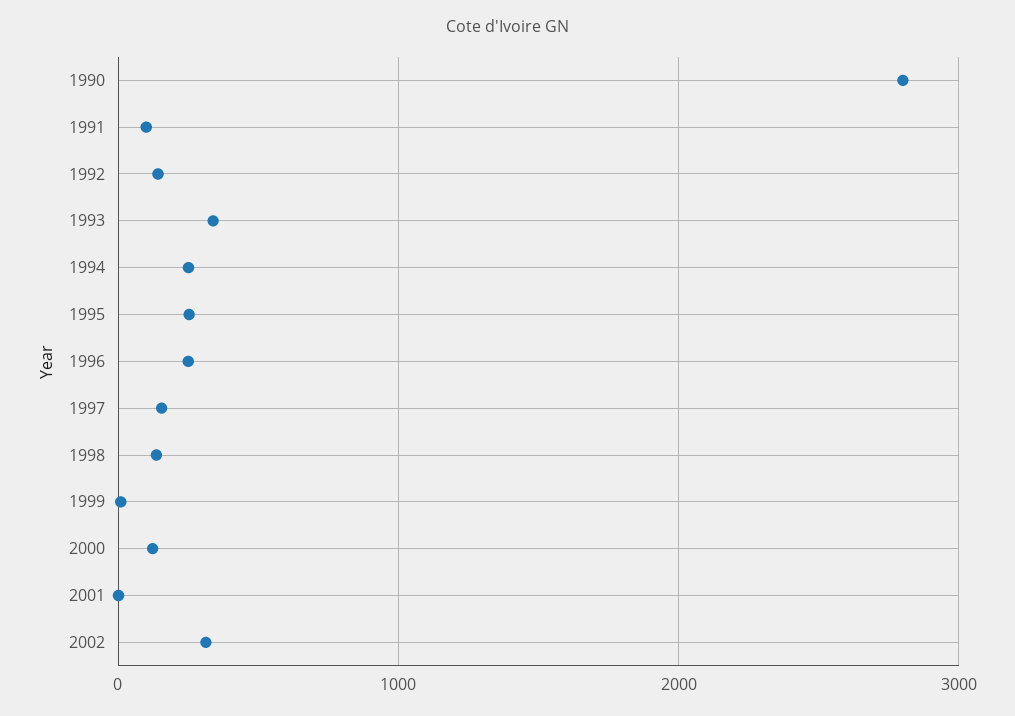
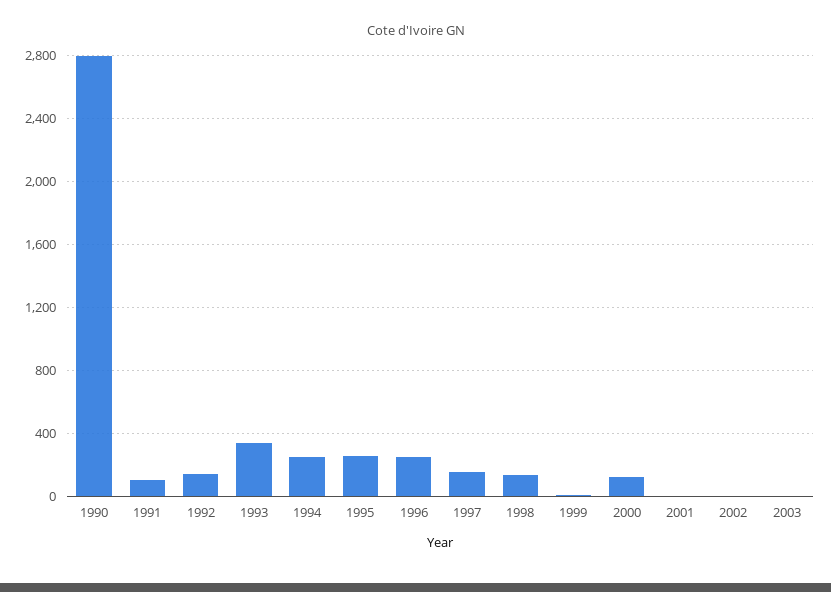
2002: 300 -> 0
2003: none -> 0

